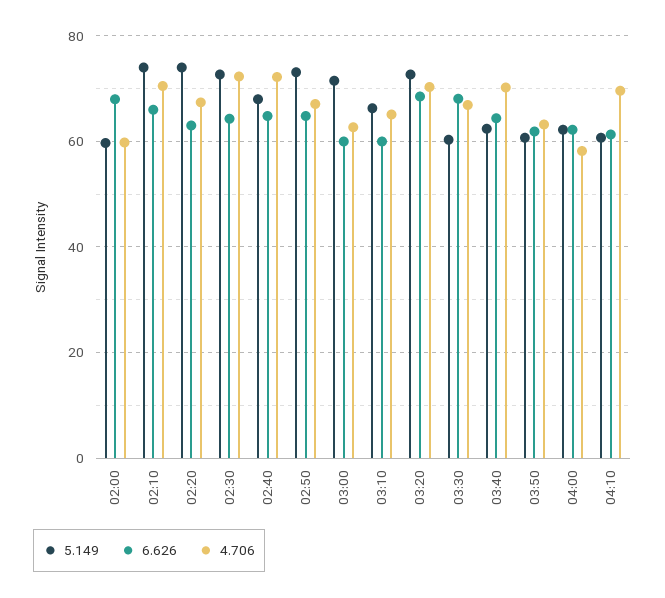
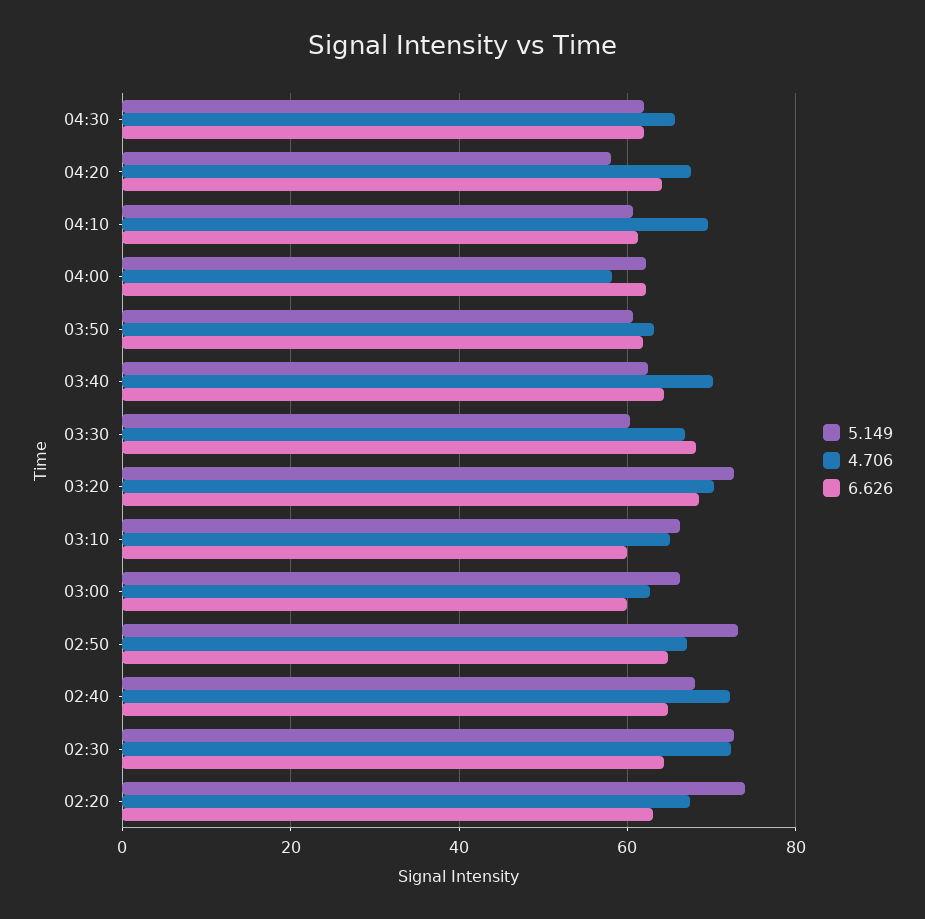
5.149, 02:00: 60 -> none
6.626, 02:00: 68 -> none
4.706, 02:00: 60 -> none
5.149, 02:10: 74 -> none
6.626, 02:10: 66 -> none
4.706, 02:10: 70 -> none
5.149, 03:00: 72 -> 66
5.149, 04:30: none -> 62
4.706, 04:30: none -> 66
6.626, 04:30: none -> 62
5.149, 04:20: none -> 58
4.706, 04:20: none -> 68
6.626, 04:20: none -> 64

